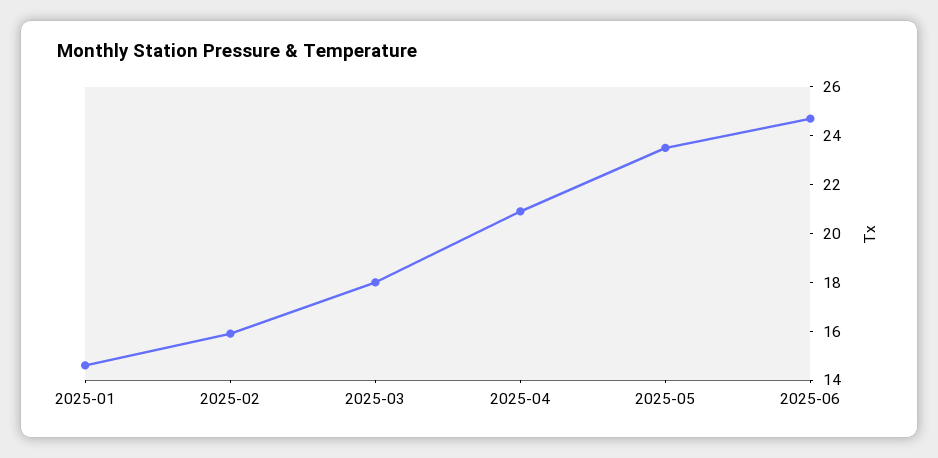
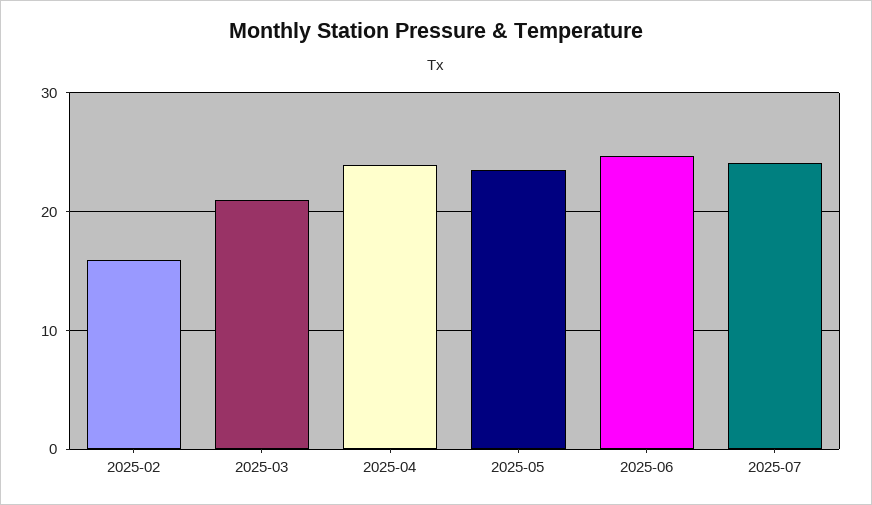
2025-01: 14.5 -> none
2025-03: 18 -> 21
2025-04: 21 -> 24
2025-07: none -> 24

